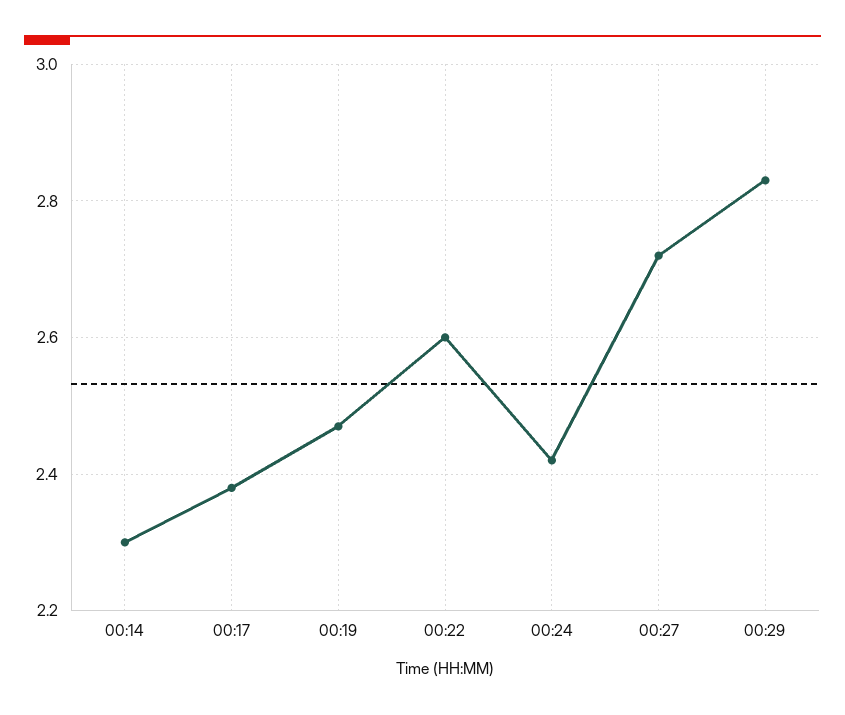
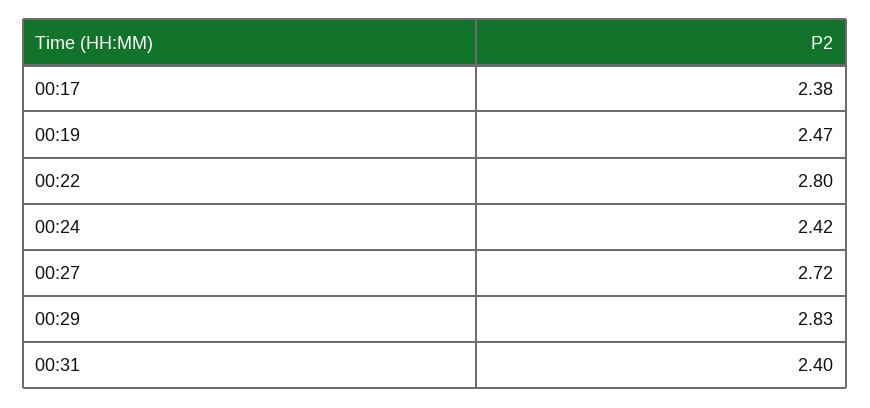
00:14: 2.3 -> none
00:22: 2.6 -> 2.8
00:31: none -> 2.4

